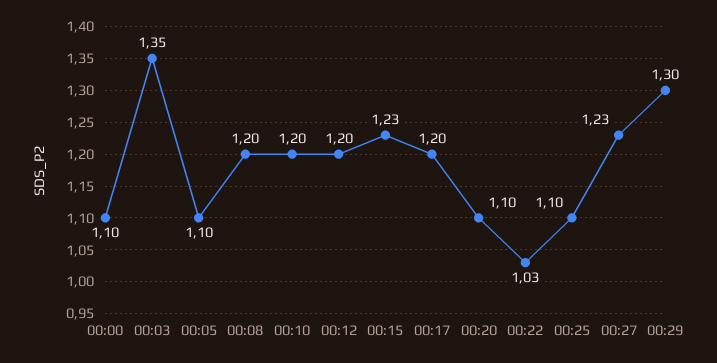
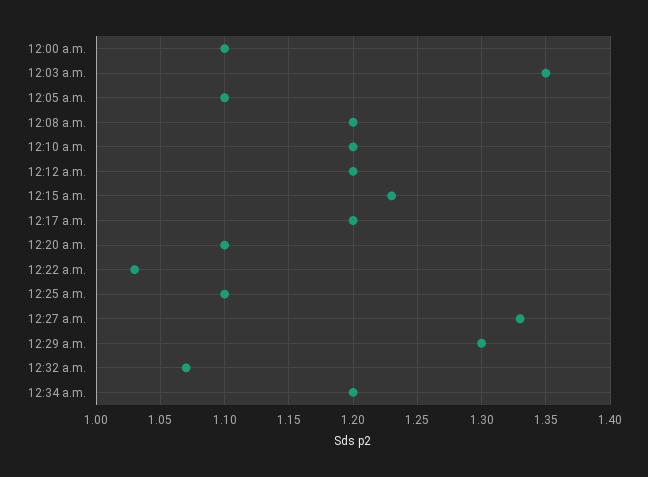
00:27: 1.23 -> 1.33
12:32 a.m.: none -> 1.07
12:34 a.m.: none -> 1.2

